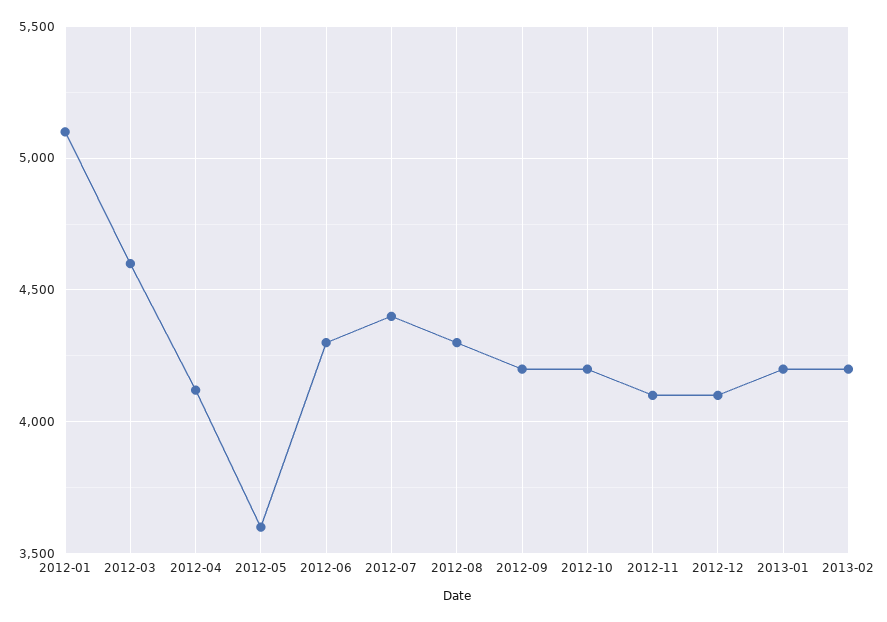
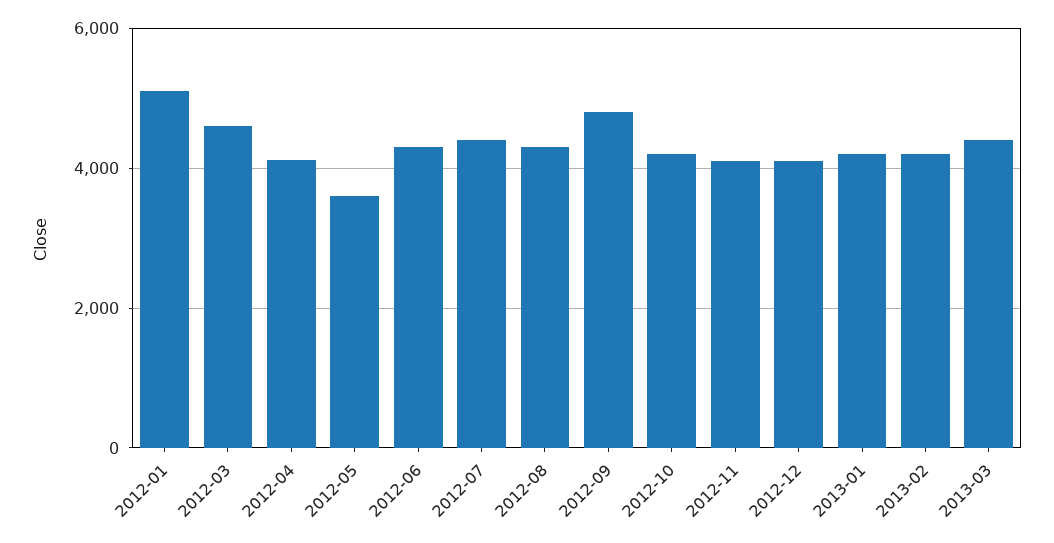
2012-09: 4200 -> 4800
2013-03: none -> 4400

